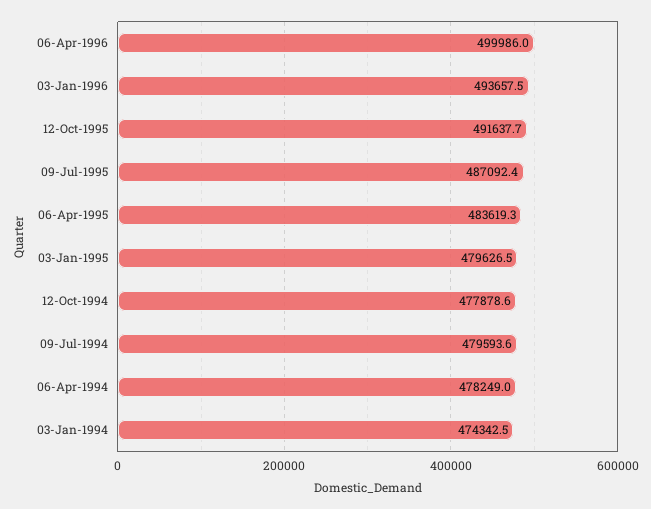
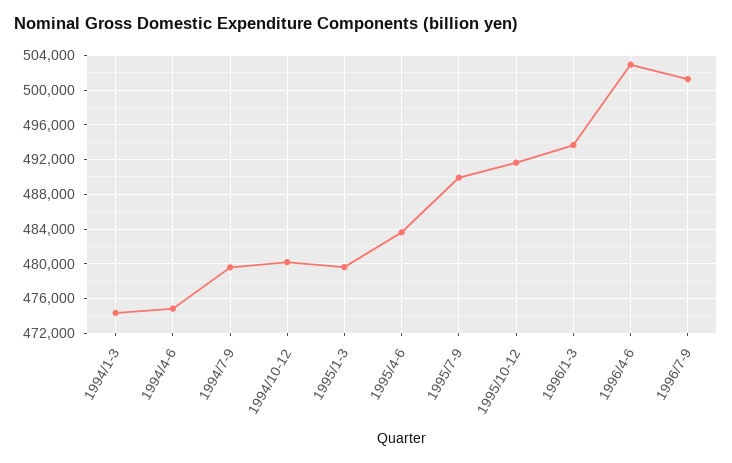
06-Apr-1996: 499986 -> 503000
09-Jul-1995: 487092.4 -> 490000
12-Oct-1994: 477878.6 -> 480000
06-Apr-1994: 478249 -> 475000
1996/7-9: none -> 501000

